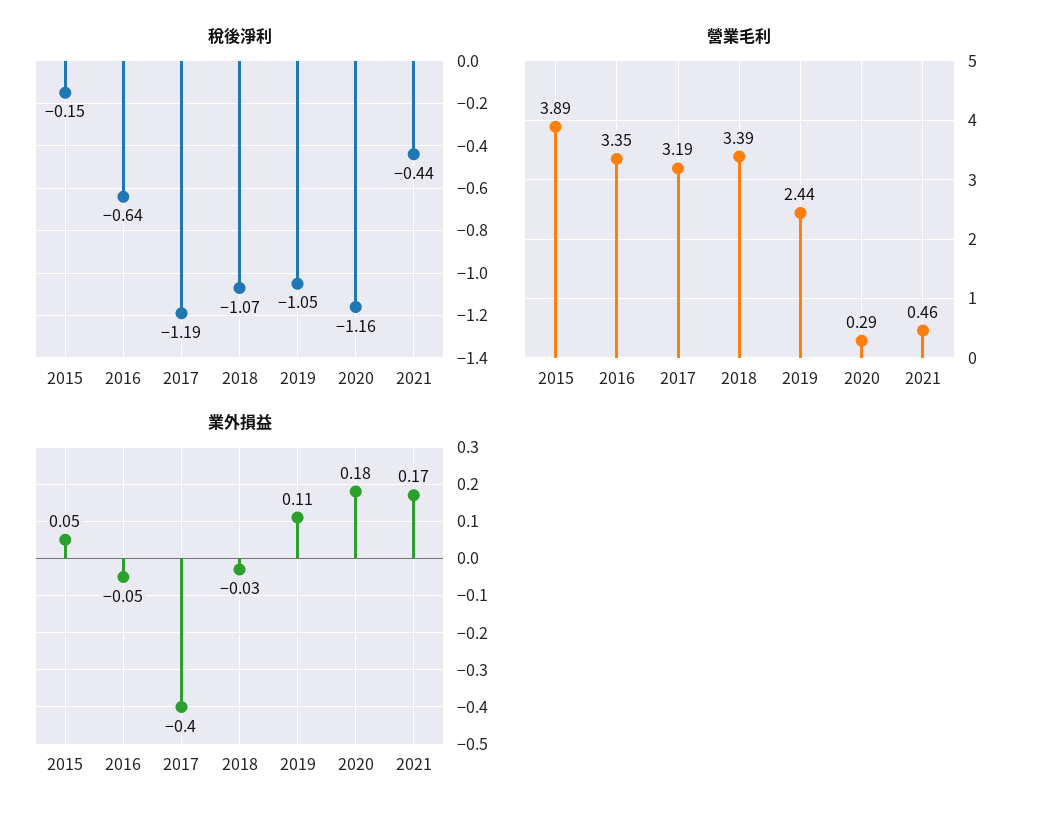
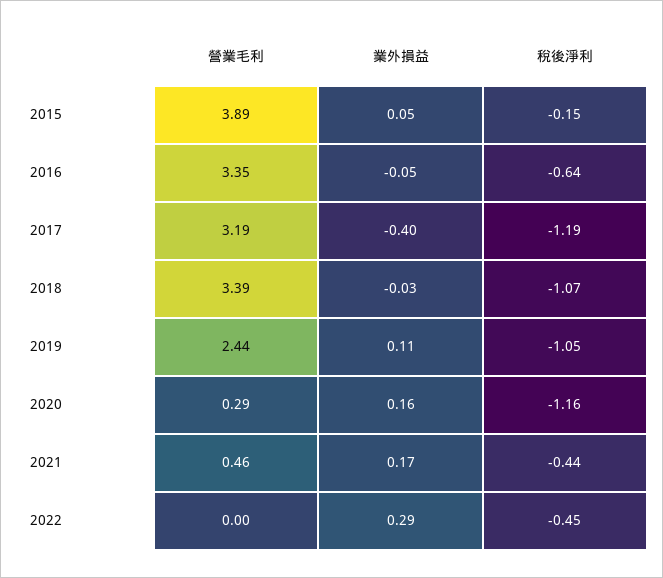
業外損益, 2020: 0.18 -> 0.16
營業毛利, 2022: none -> 0
業外損益, 2022: none -> 0.29
稅後淨利, 2022: none -> -0.45

